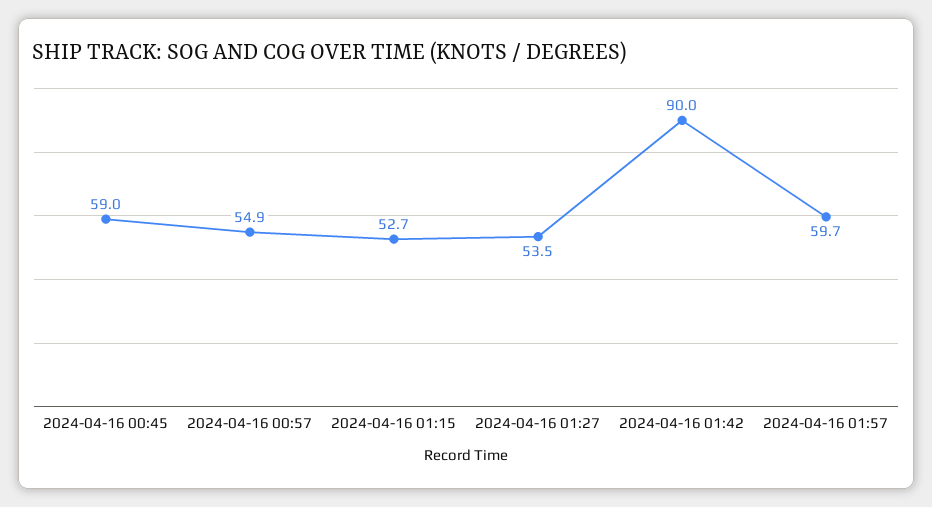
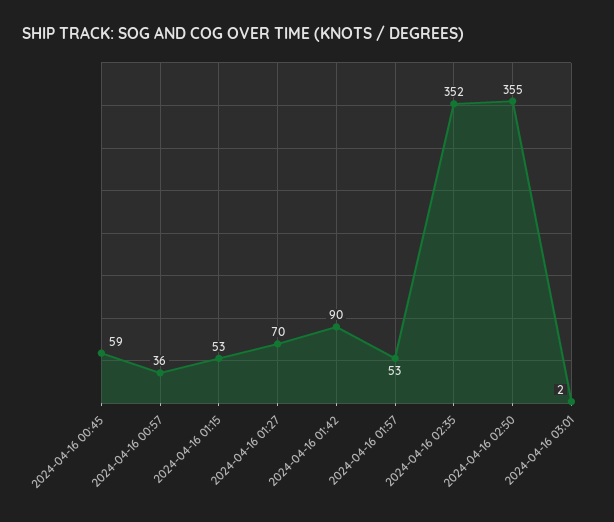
2024-04-16 00:57: 54.9 -> 36
2024-04-16 01:27: 53.5 -> 70
2024-04-16 01:57: 59.7 -> 53
2024-04-16 02:35: none -> 352
2024-04-16 02:50: none -> 355
2024-04-16 03:01: none -> 2

